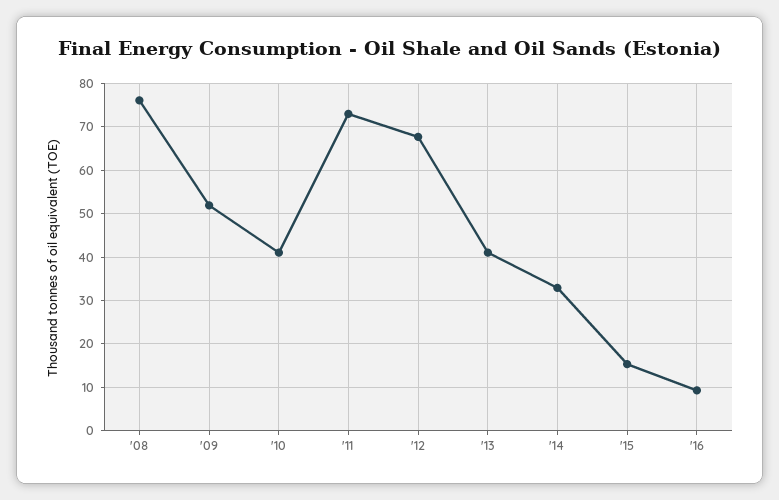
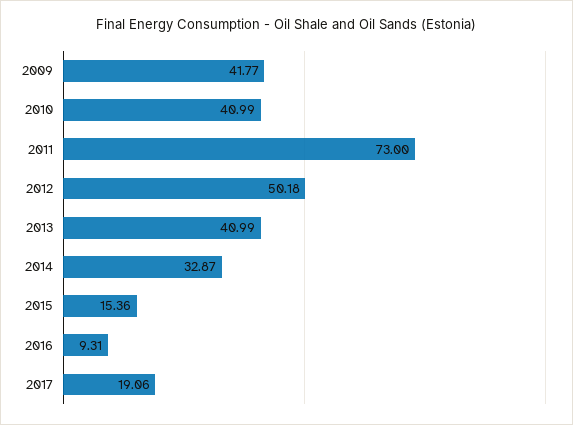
'08: 76 -> none
'09: 52 -> 41.77
'12: 68 -> 50.18
2017: none -> 19.06

